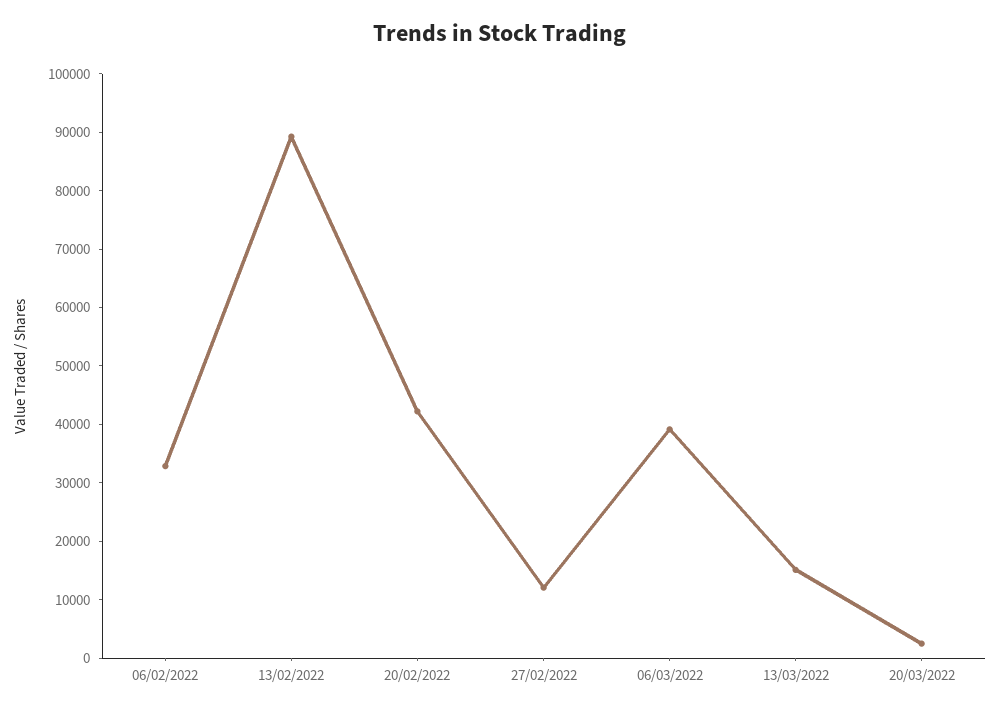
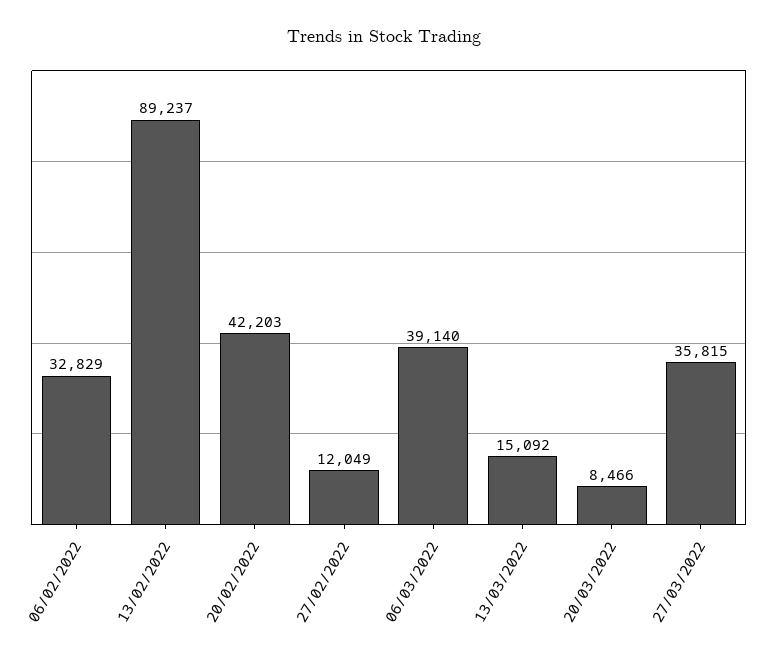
20/03/2022: 2000 -> 8466
27/03/2022: none -> 35815

